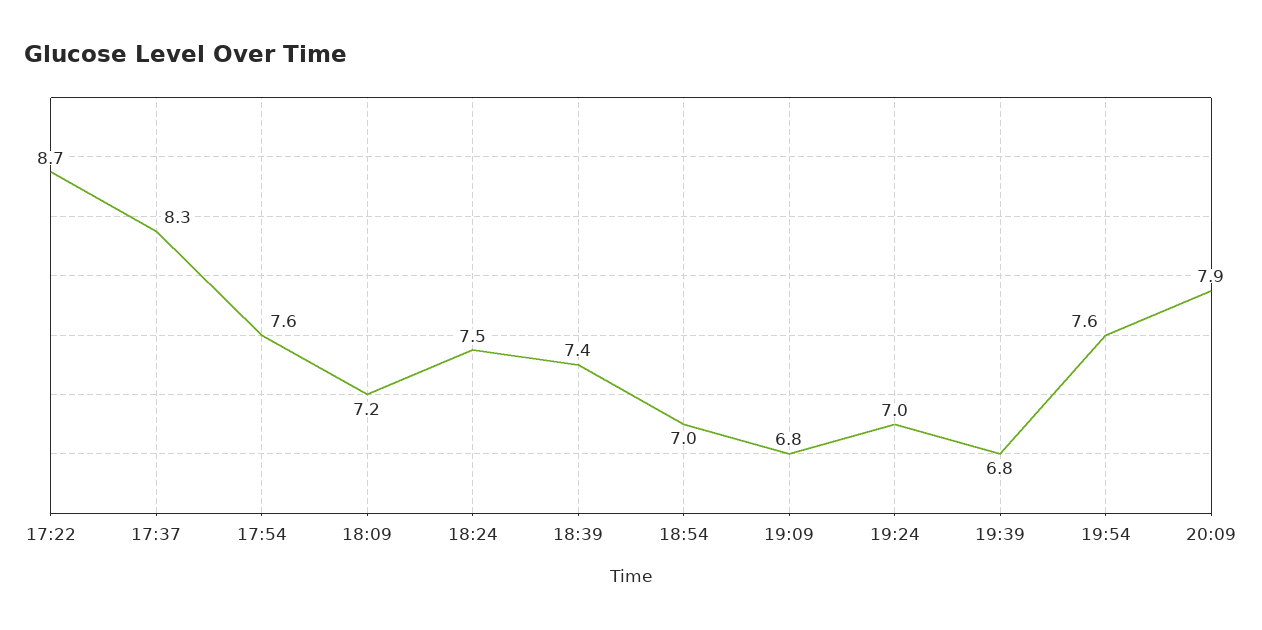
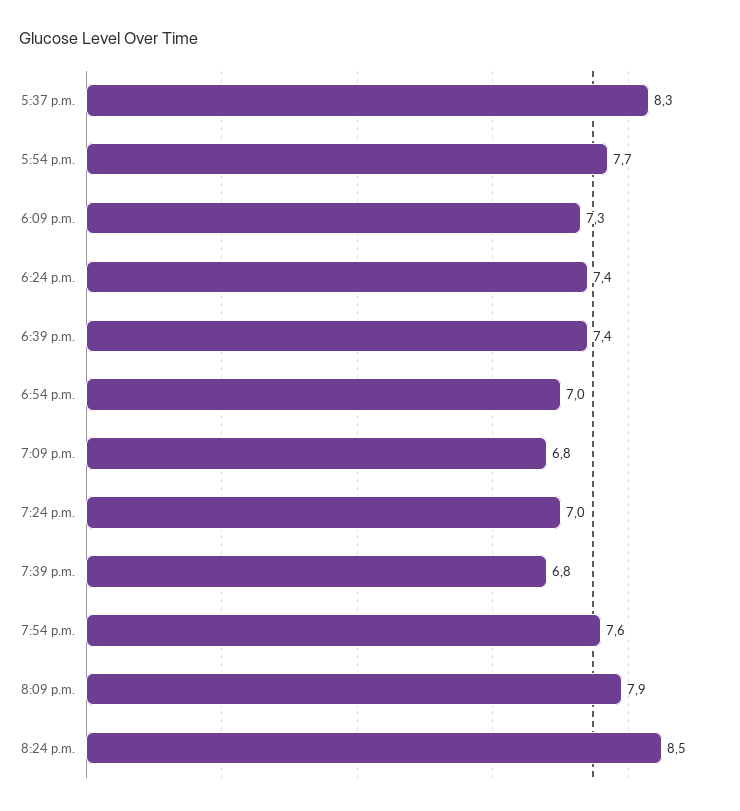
17:22: 8.7 -> none
17:54: 7.6 -> 7.7
18:09: 7.2 -> 7.3
18:24: 7.5 -> 7.4
8:24 p.m.: none -> 8.5

